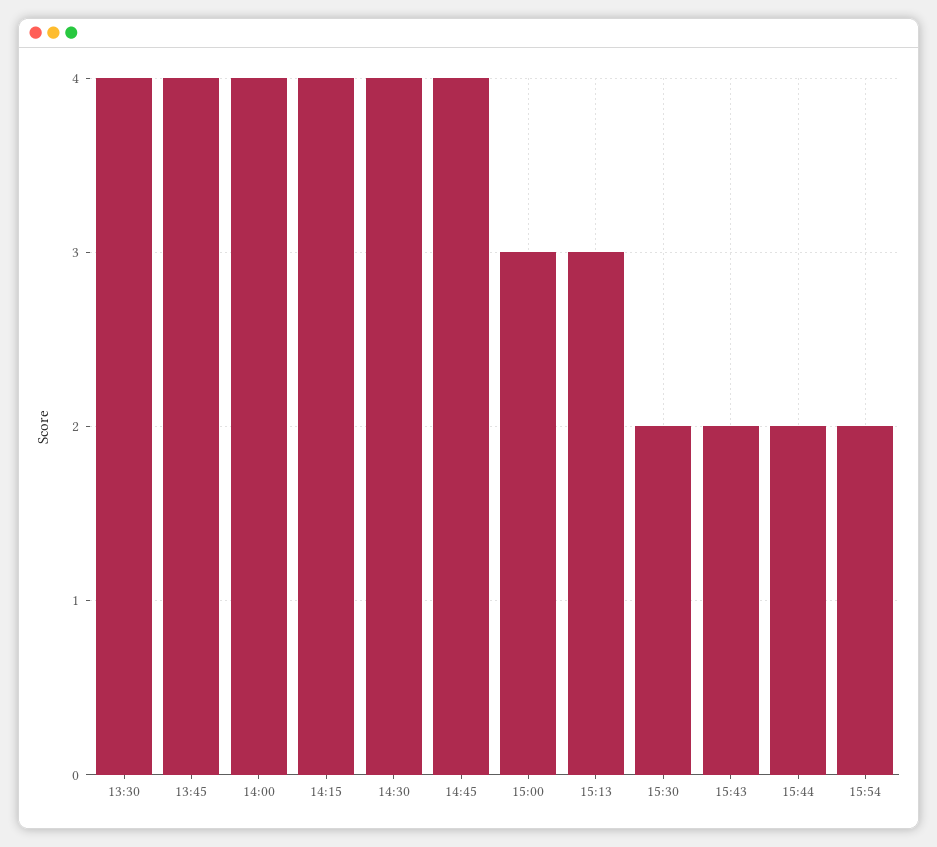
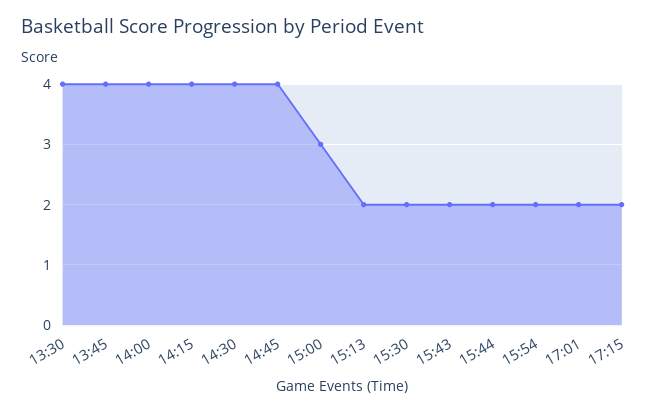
15:13: 3 -> 2
17:01: none -> 2
17:15: none -> 2

